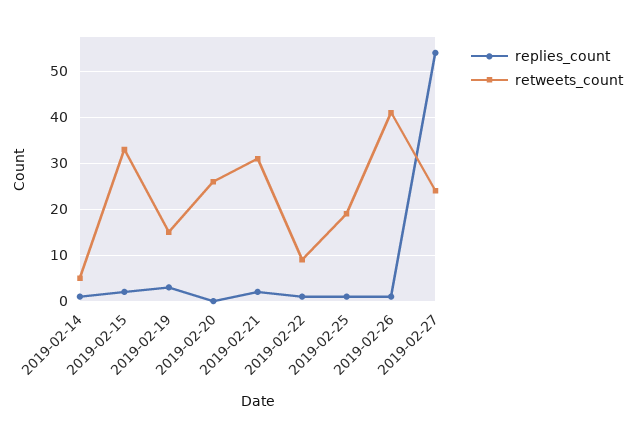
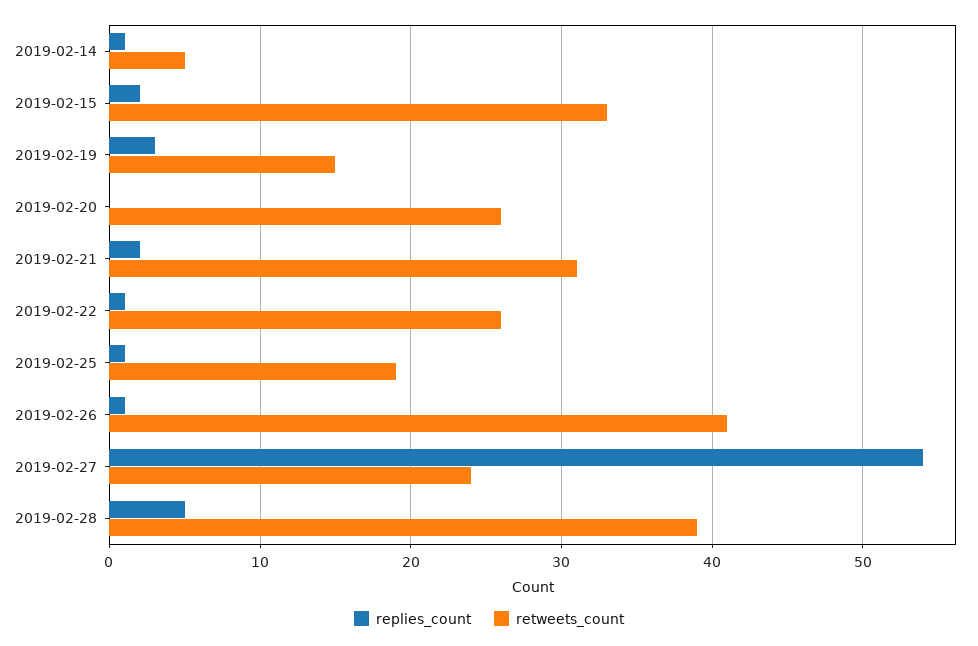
retweets_count, 2019-02-22: 10 -> 26
replies_count, 2019-02-28: none -> 5
retweets_count, 2019-02-28: none -> 39

